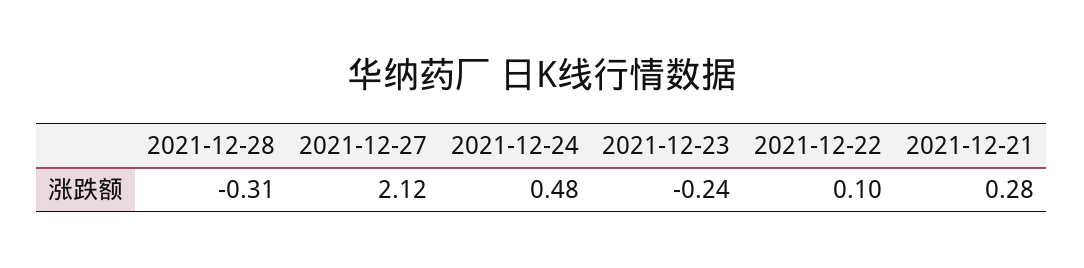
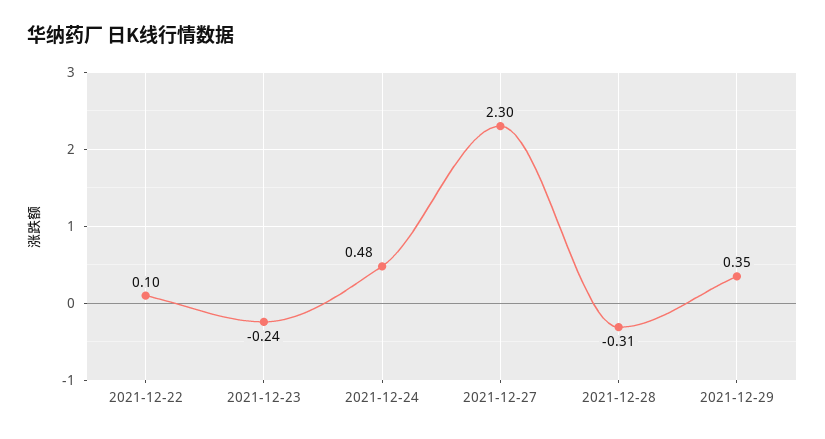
2021-12-27: 2.12 -> 2.3
2021-12-21: 0.28 -> none
2021-12-29: none -> 0.35

